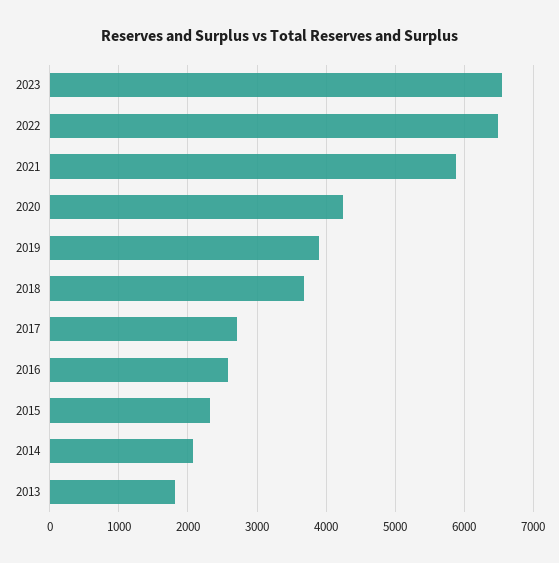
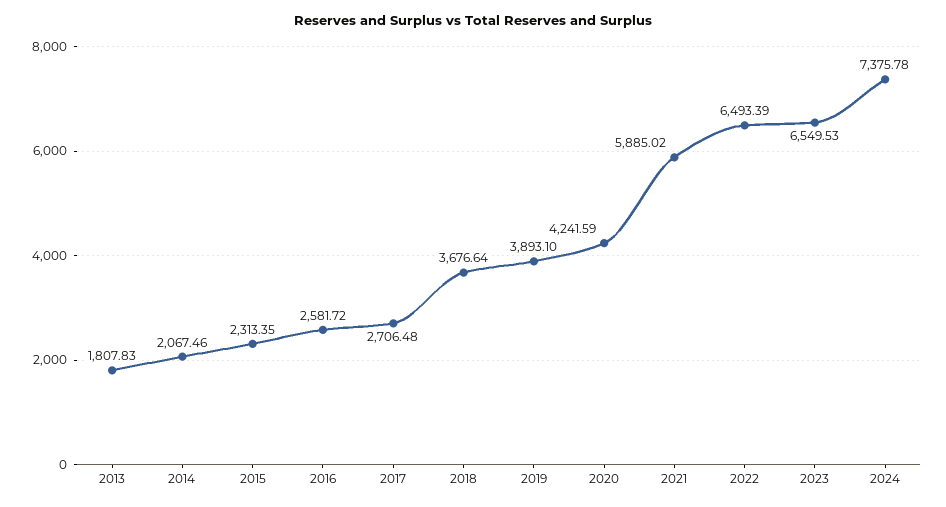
2024: none -> 7375.78

